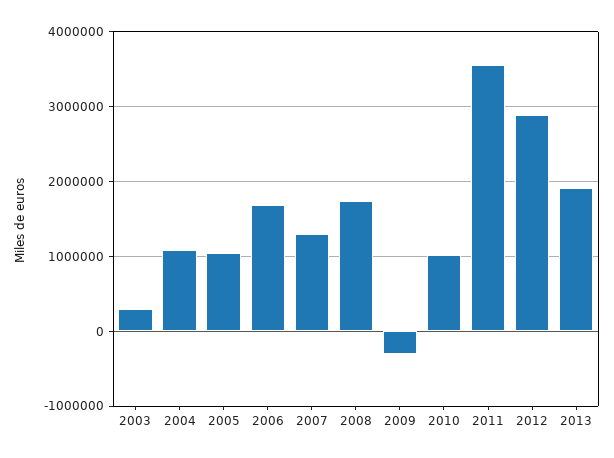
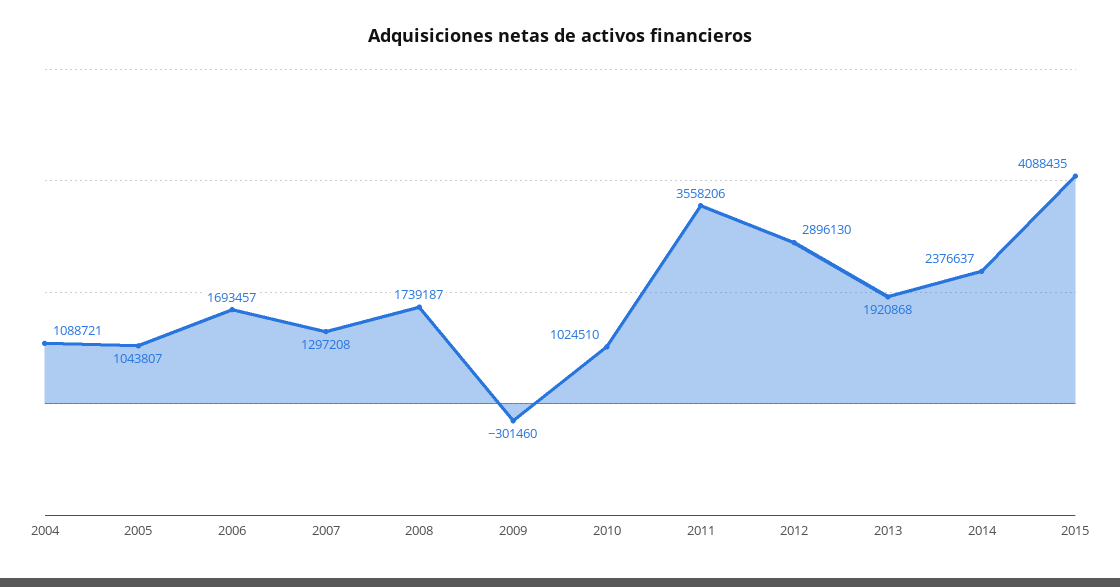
2003: 300000 -> none
2014: none -> 2376637
2015: none -> 4088435

